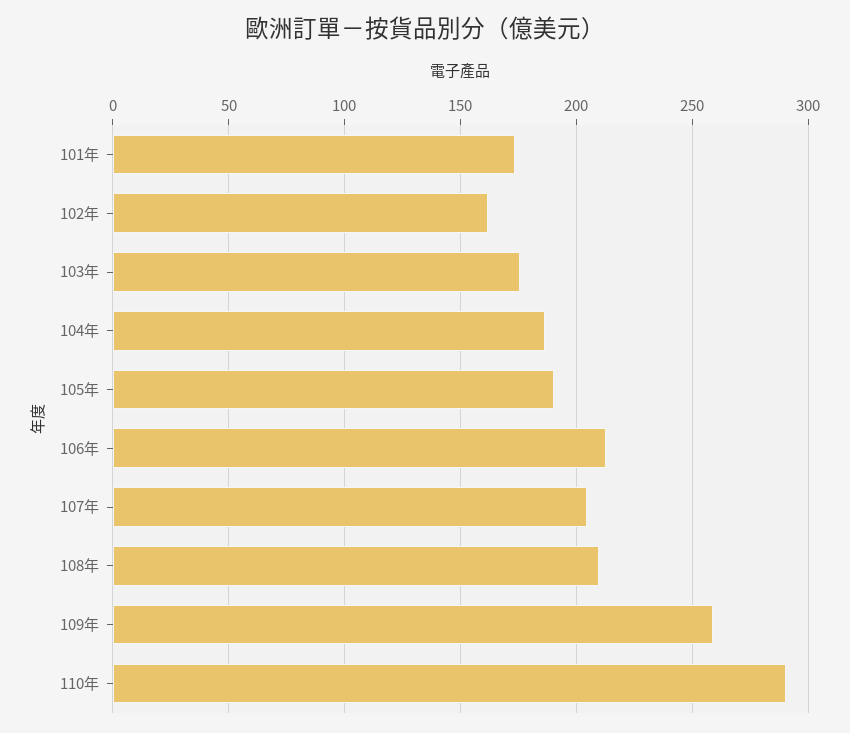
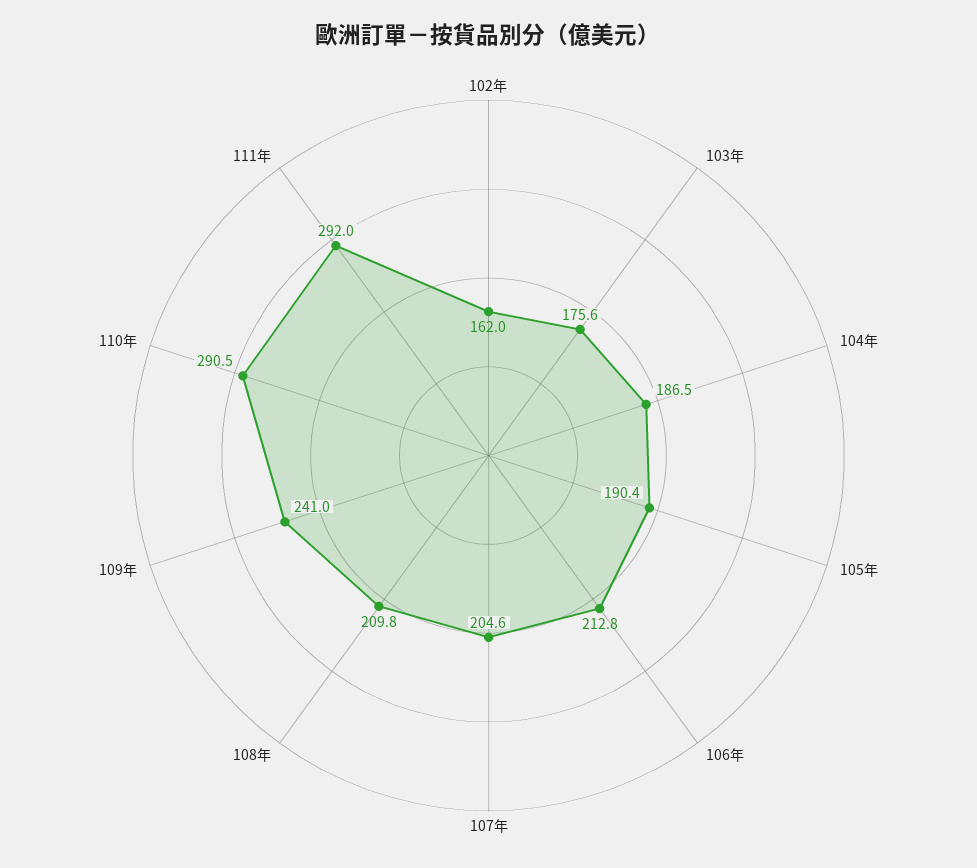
101年: 175 -> none
109年: 260 -> 241
111年: none -> 292

